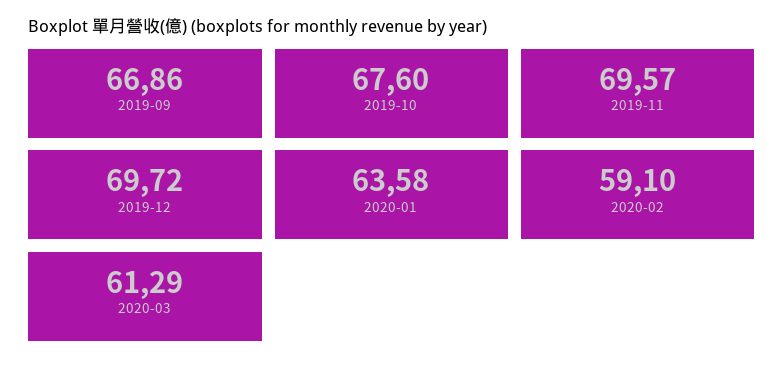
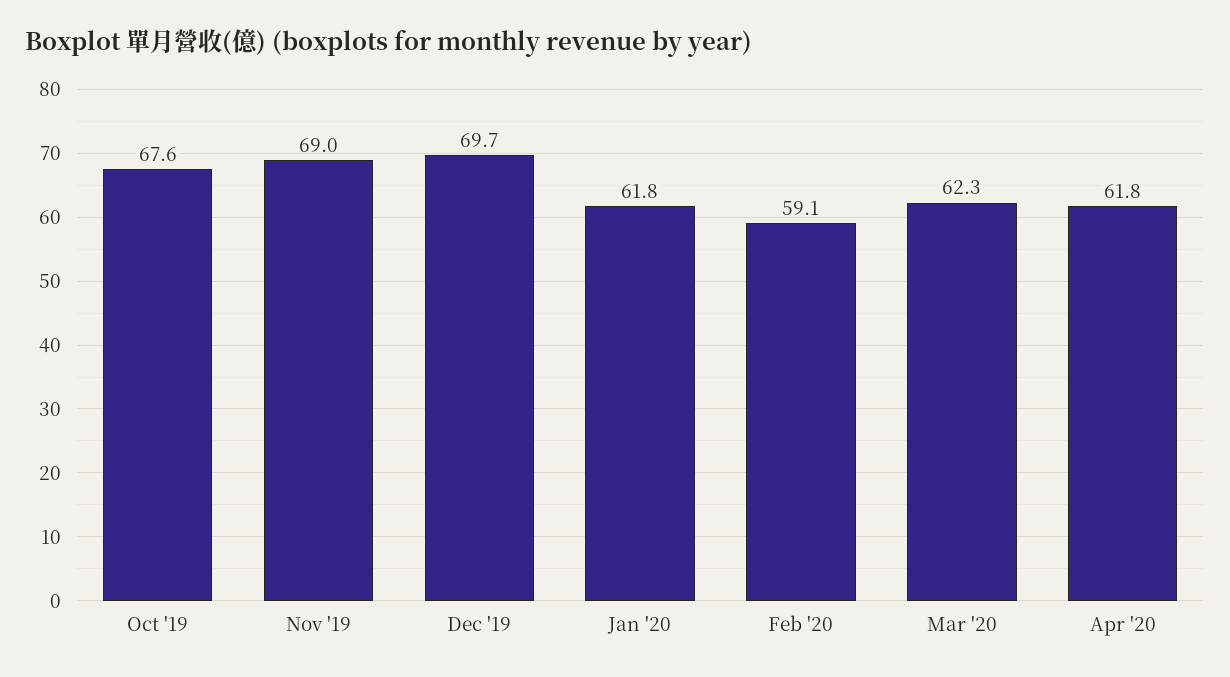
2019-09: 66.86 -> none
2019-11: 69.57 -> 69
2020-01: 63.58 -> 61.8
2020-03: 61.29 -> 62.3
Apr '20: none -> 61.8

